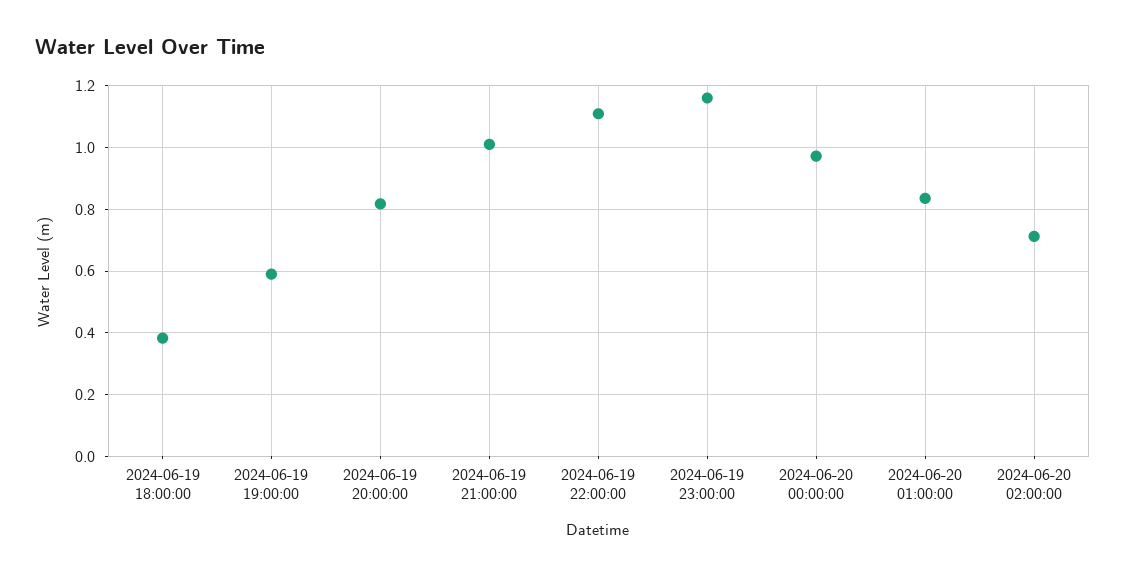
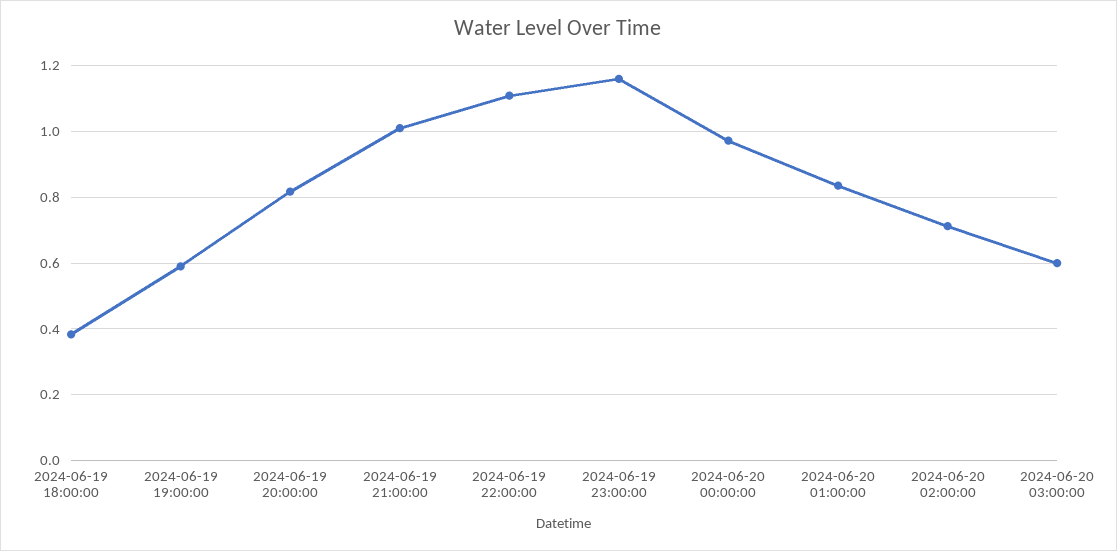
2024-06-20 03:00:00: none -> 0.6

